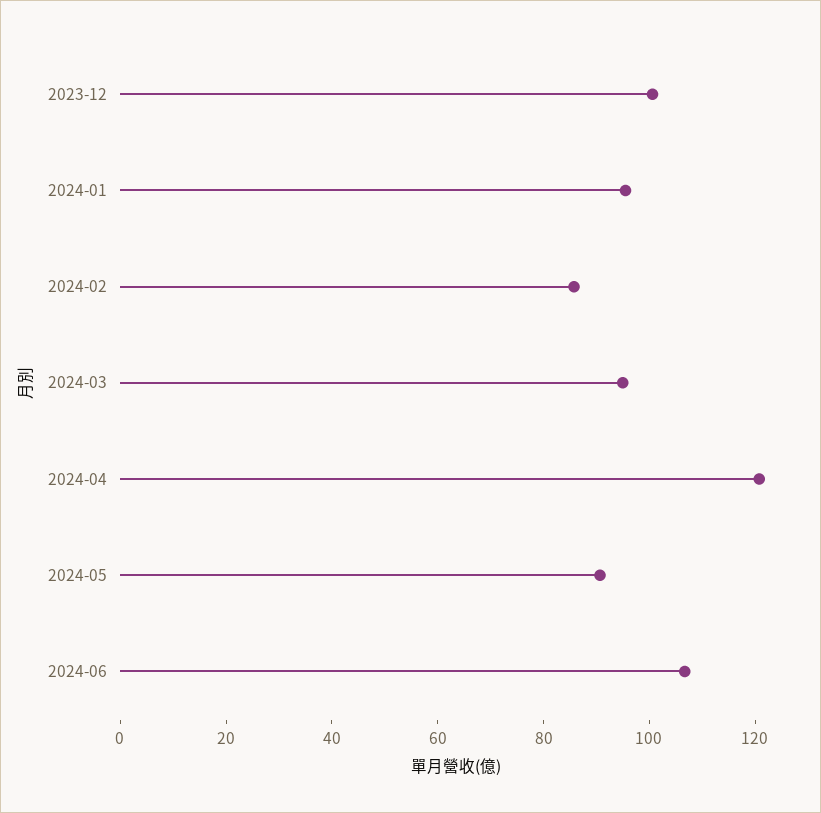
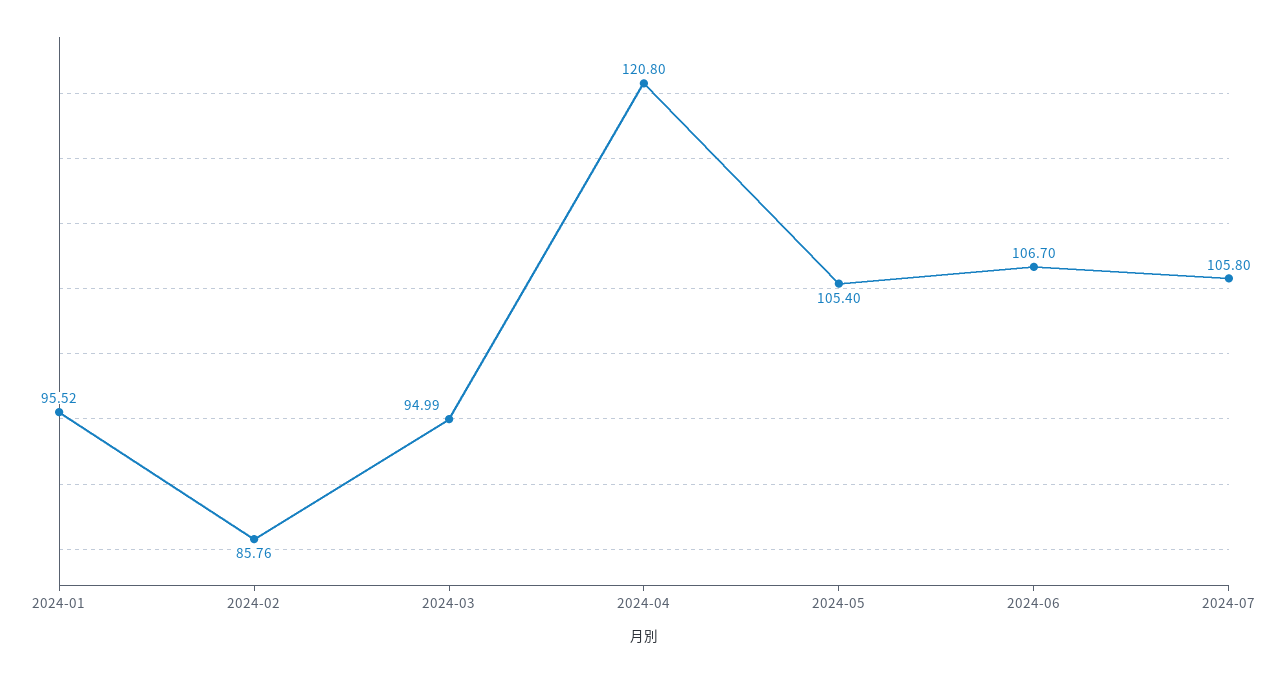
2023-12: 100 -> none
2024-05: 90 -> 105.4
2024-07: none -> 105.8

